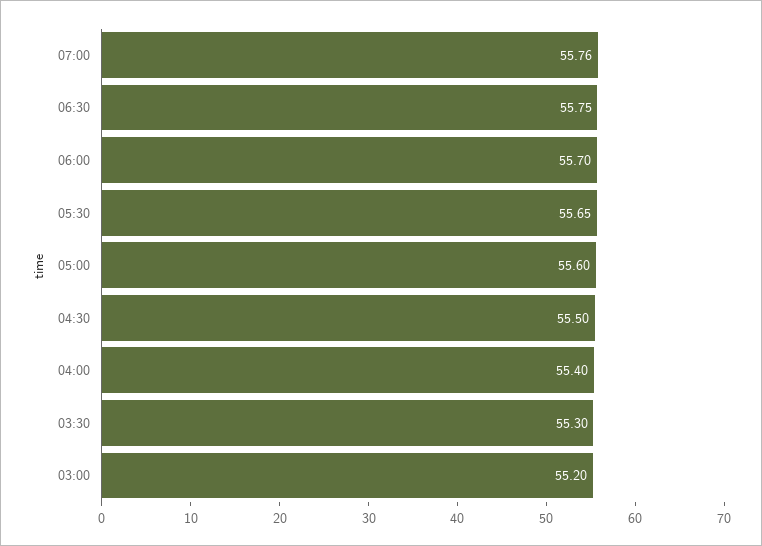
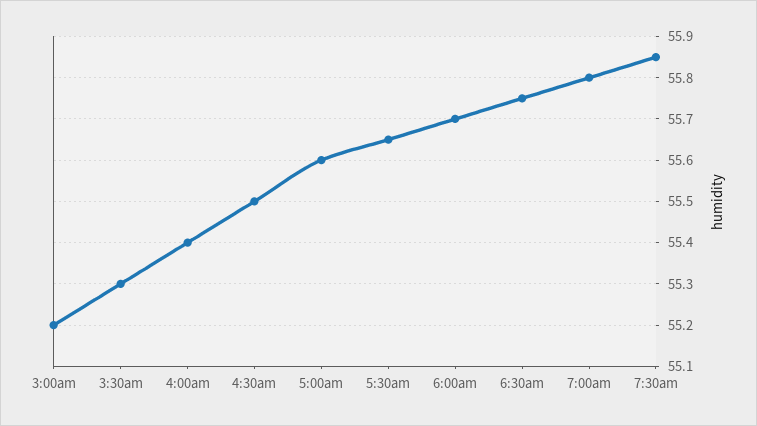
07:00: 55.76 -> 55.8
7:30am: none -> 55.85

